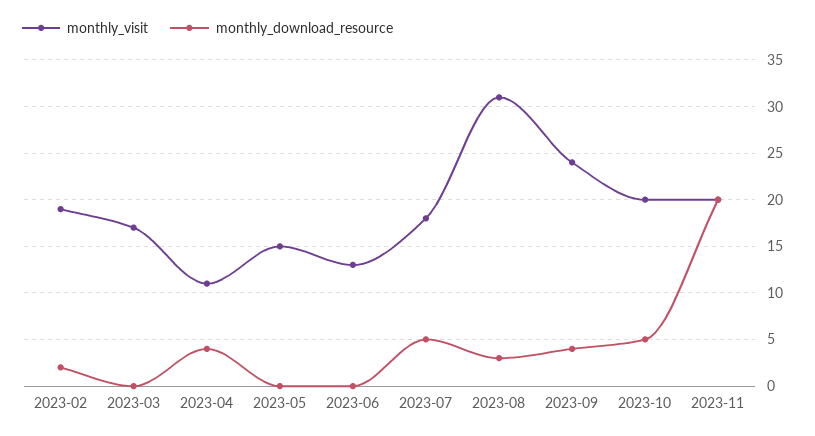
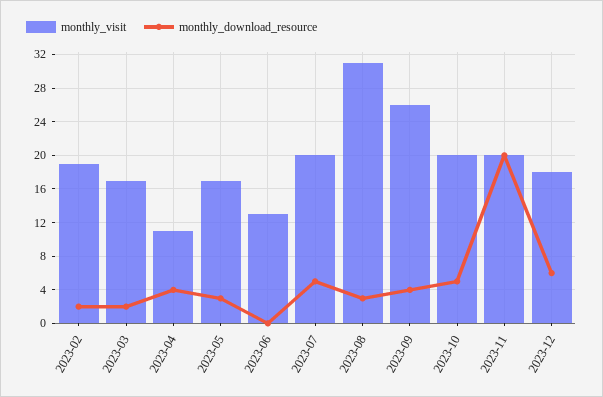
monthly_download_resource, 2023-03: 0 -> 2
monthly_visit, 2023-05: 15 -> 17
monthly_download_resource, 2023-05: 0 -> 3
monthly_visit, 2023-07: 18 -> 20
monthly_visit, 2023-09: 24 -> 26
monthly_visit, 2023-12: none -> 18
monthly_download_resource, 2023-12: none -> 6

